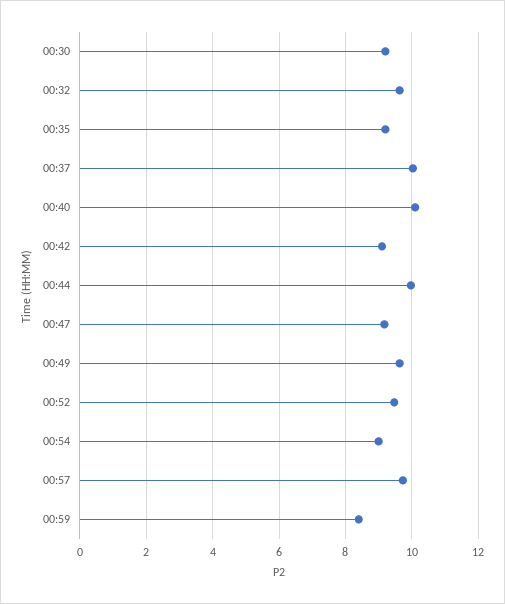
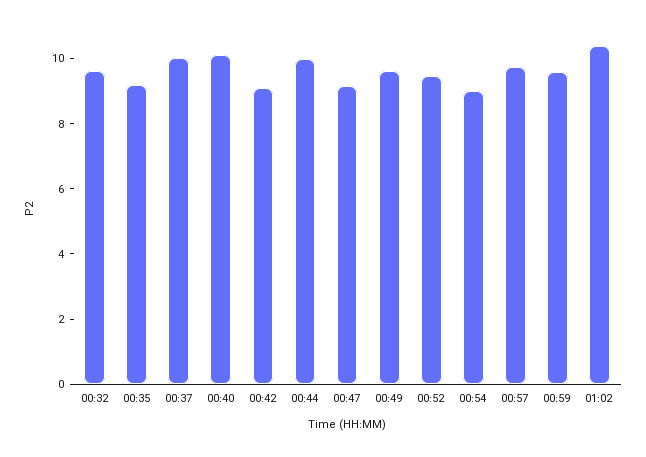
00:30: 9.2 -> none
00:59: 8.4 -> 9.5
01:02: none -> 10.5

